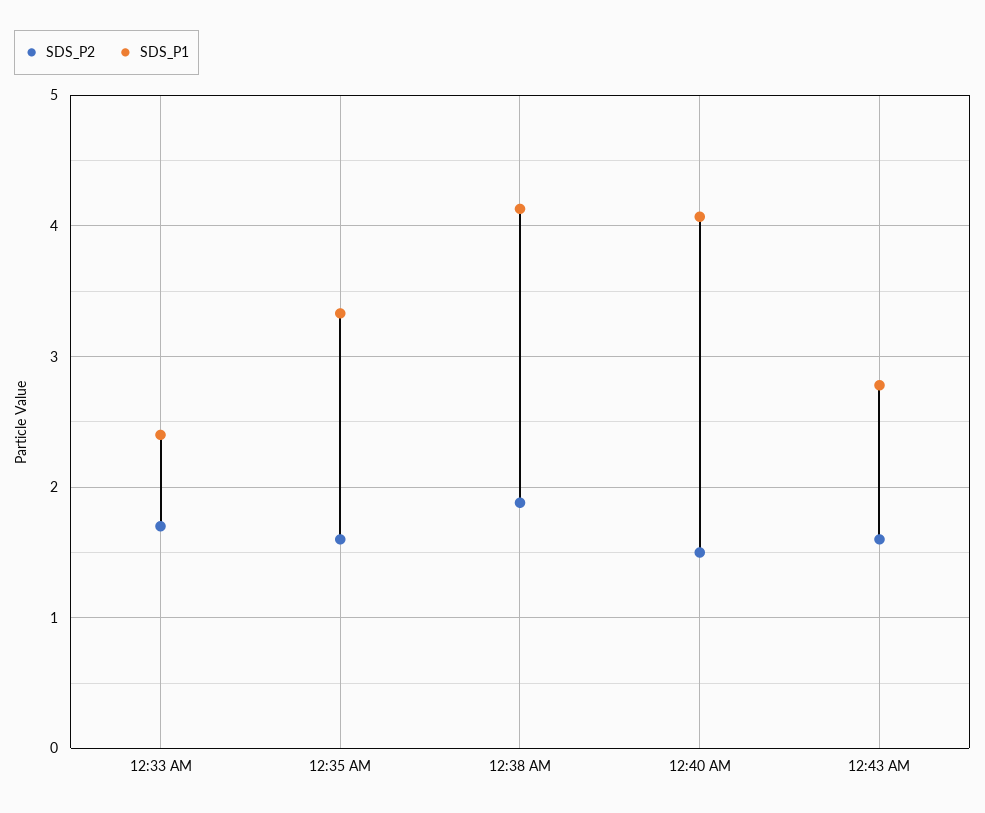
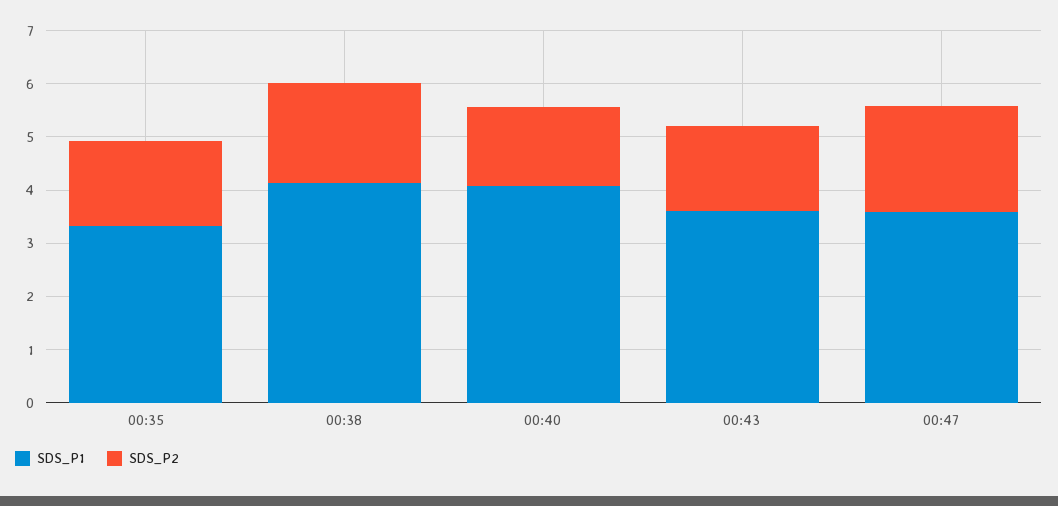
SDS_P2, 12:33 AM: 1.7 -> none
SDS_P1, 12:33 AM: 2.4 -> none
SDS_P1, 12:43 AM: 2.8 -> 3.6
SDS_P1, 00:47: none -> 3.6
SDS_P2, 00:47: none -> 2

